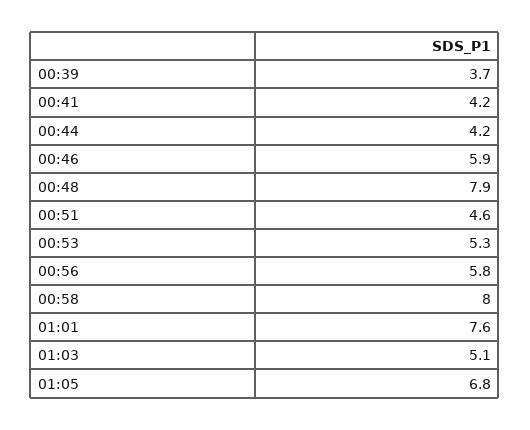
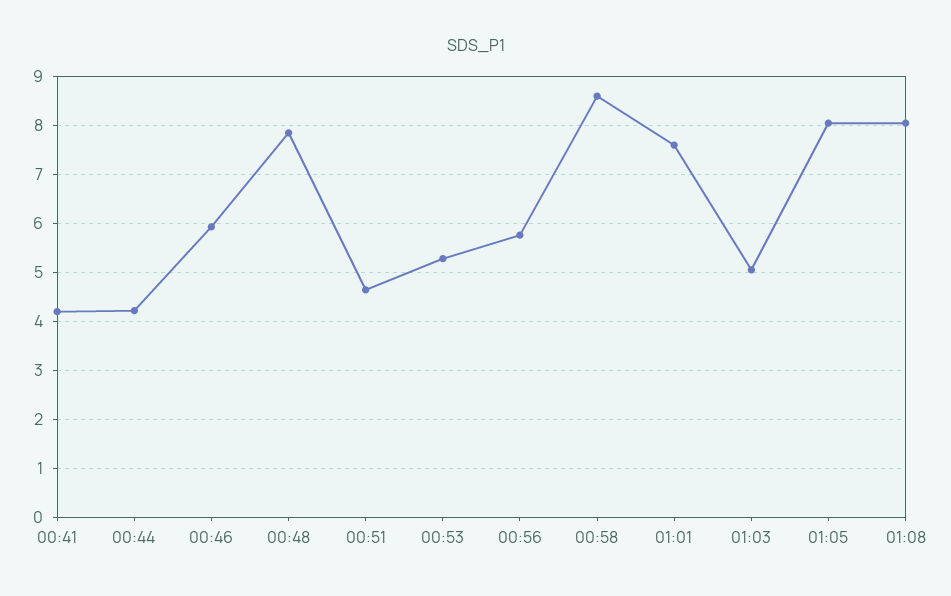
00:39: 3.7 -> none
00:58: 8 -> 8.6
01:05: 6.8 -> 8
01:08: none -> 8

